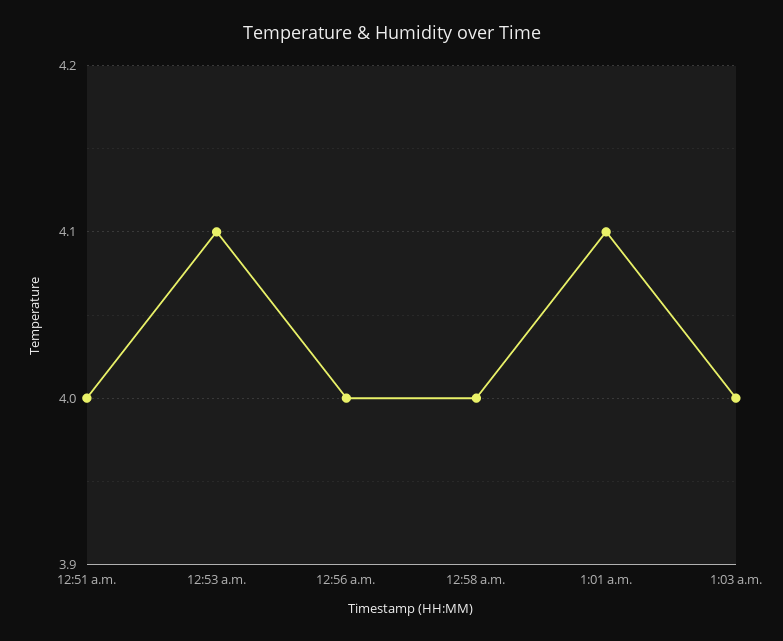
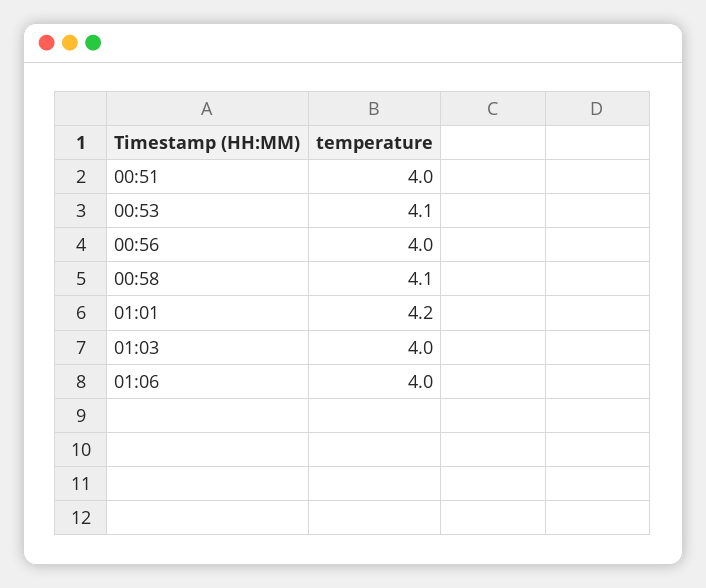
12:58 a.m.: 4 -> 4.1
1:01 a.m.: 4.1 -> 4.2
01:06: none -> 4

